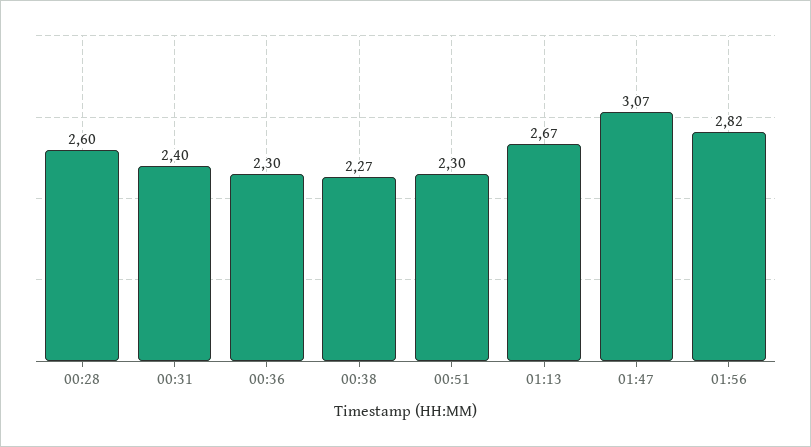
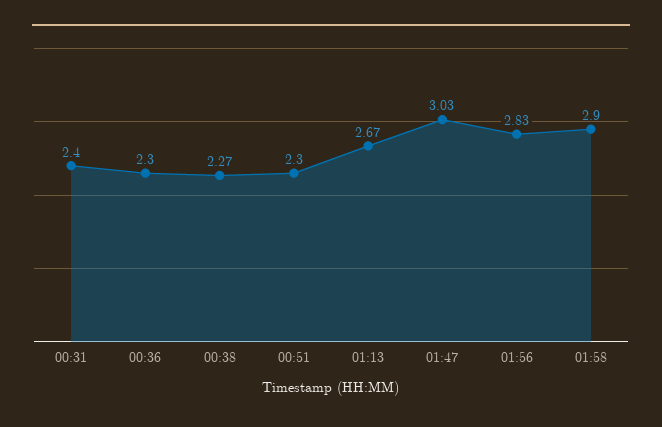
00:28: 2.6 -> none
01:47: 3.07 -> 3.03
01:56: 2.82 -> 2.83
01:58: none -> 2.9

